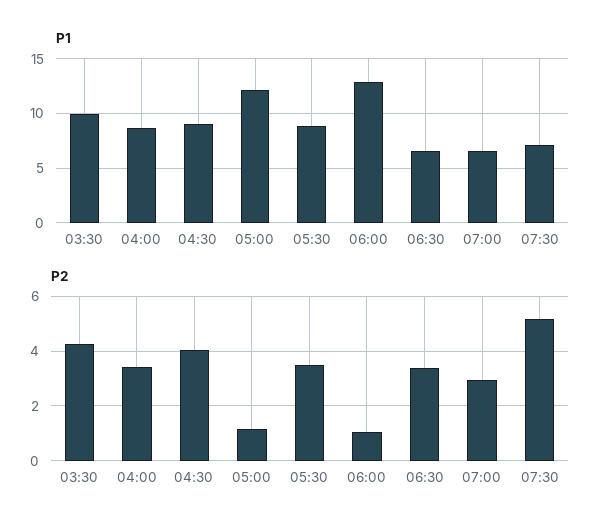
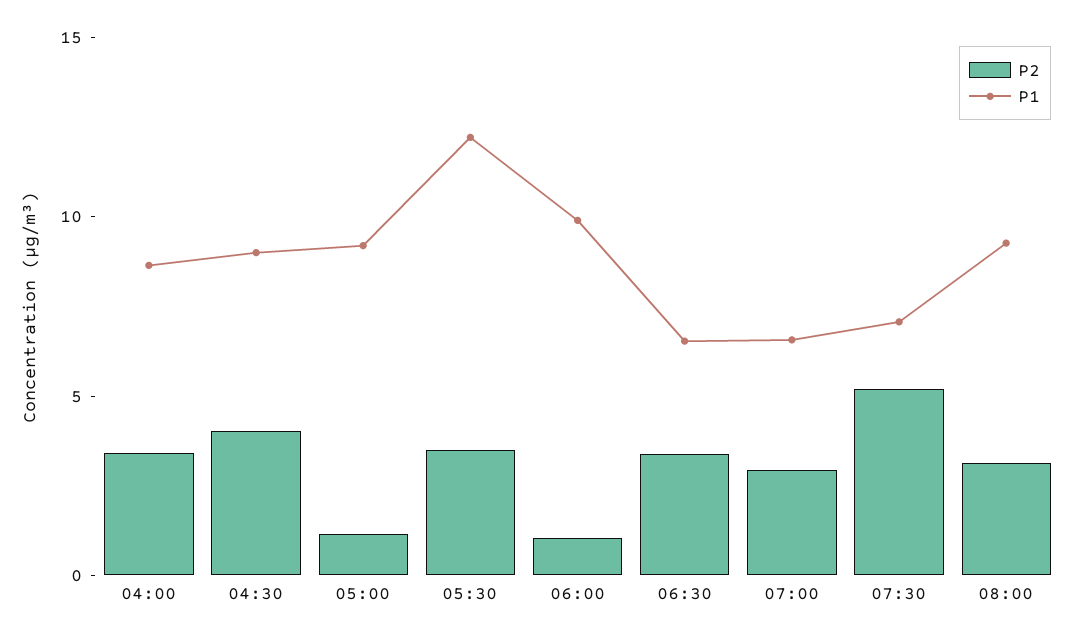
P1, 03:30: 10 -> none
P1, 05:00: 12 -> 9
P1, 05:30: 9 -> 12
P1, 06:00: 13 -> 10
P2, 03:30: 4.25 -> none
P2, 08:00: none -> 3
P1, 08:00: none -> 9

